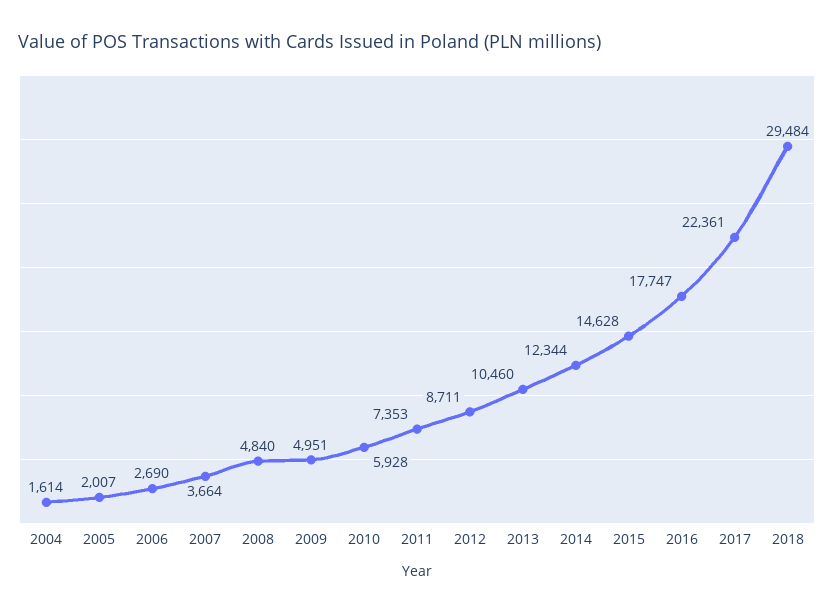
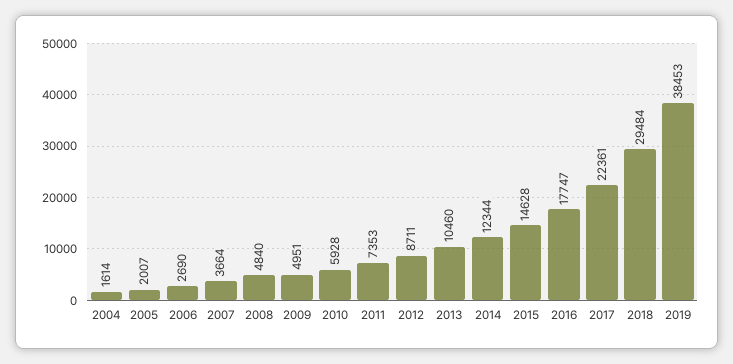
2019: none -> 38453

